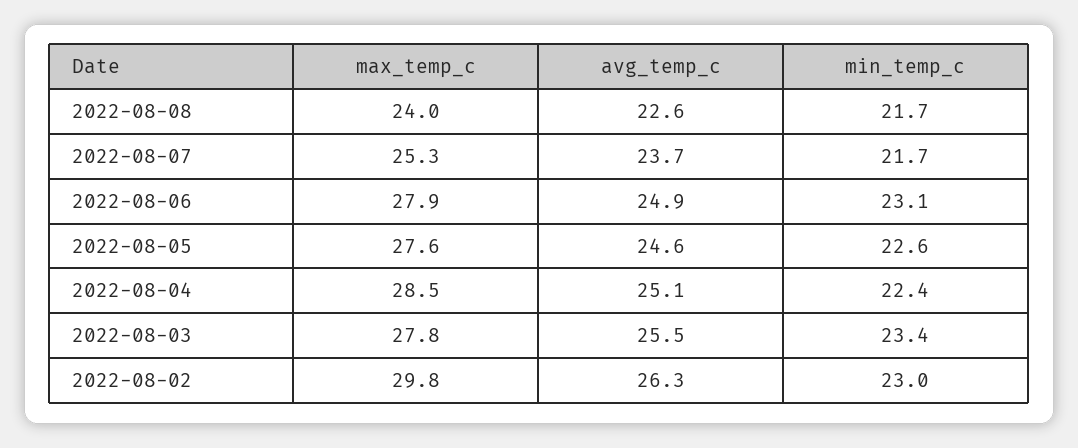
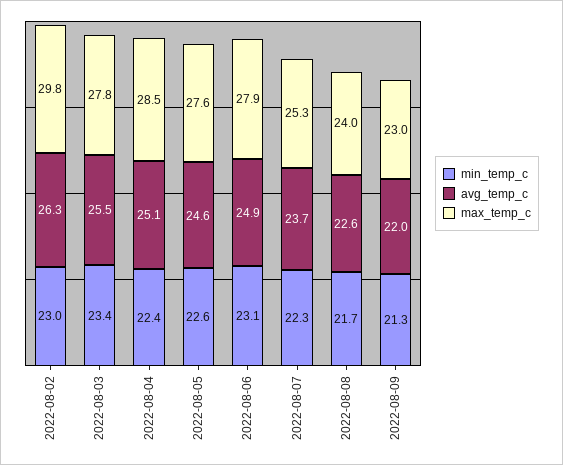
min_temp_c, 2022-08-07: 21.7 -> 22.3
min_temp_c, 2022-08-09: none -> 21.3
avg_temp_c, 2022-08-09: none -> 22
max_temp_c, 2022-08-09: none -> 23

